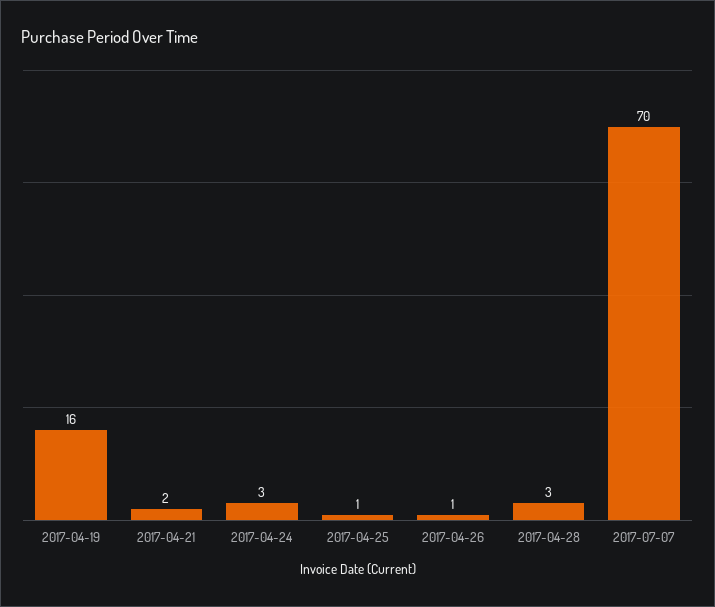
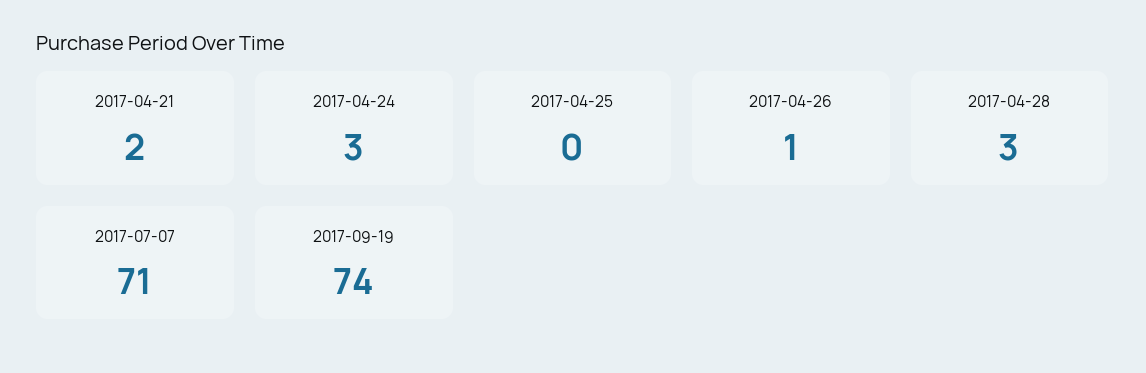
2017-04-19: 16 -> none
2017-04-25: 1 -> 0
2017-07-07: 70 -> 71
2017-09-19: none -> 74

